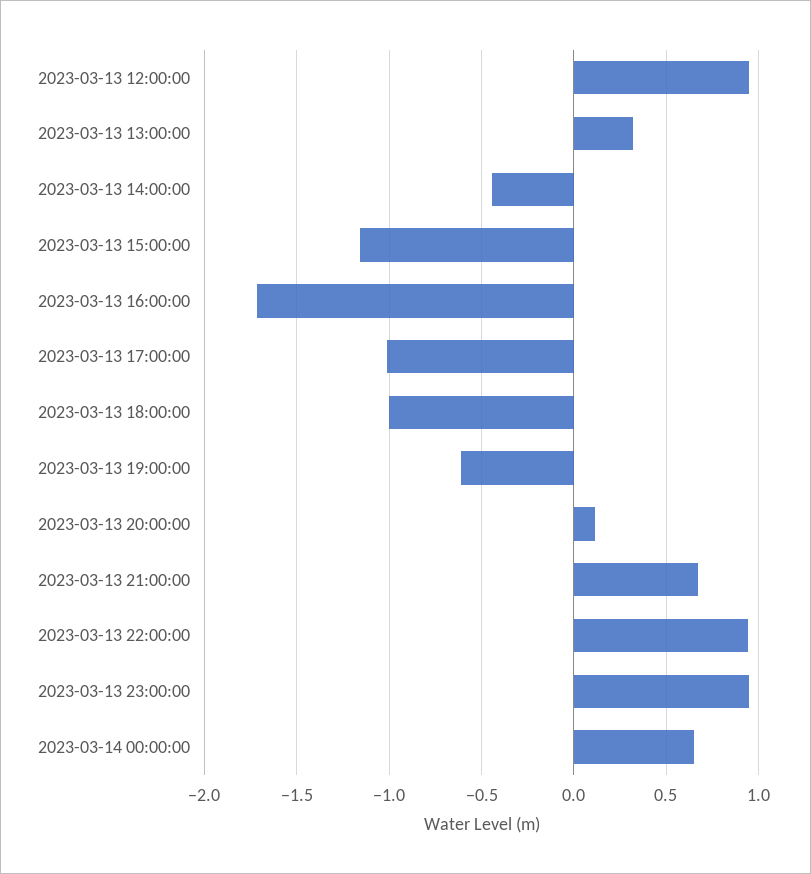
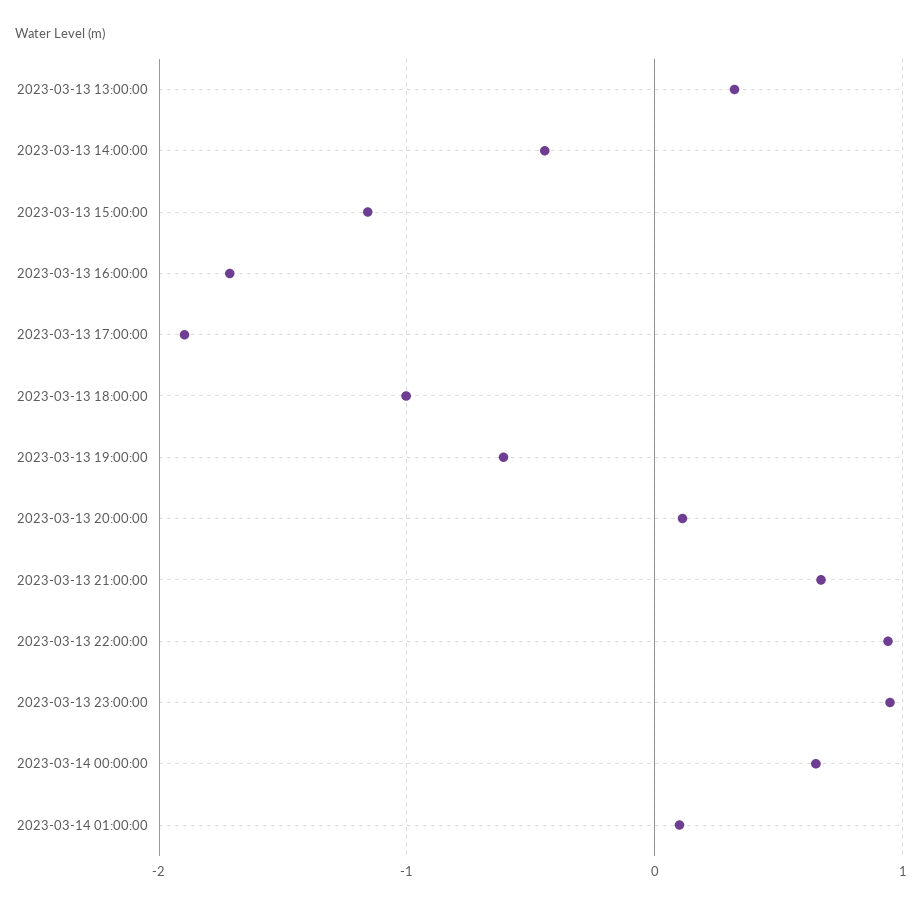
2023-03-13 12:00:00: 0.95 -> none
2023-03-13 17:00:00: -1 -> -1.9
2023-03-14 01:00:00: none -> 0.1

